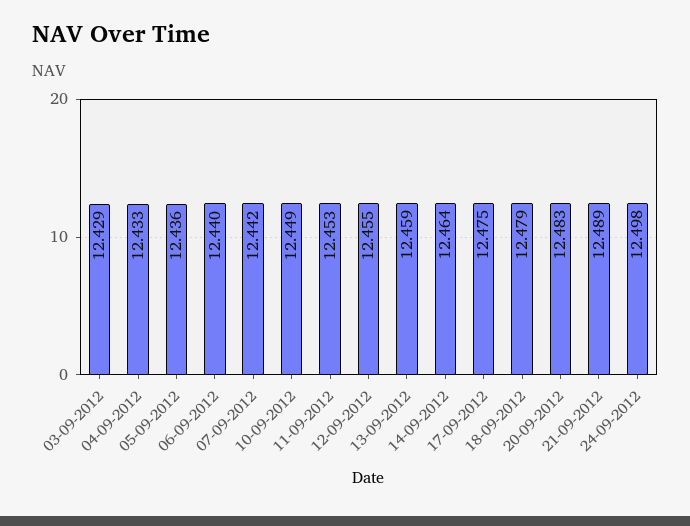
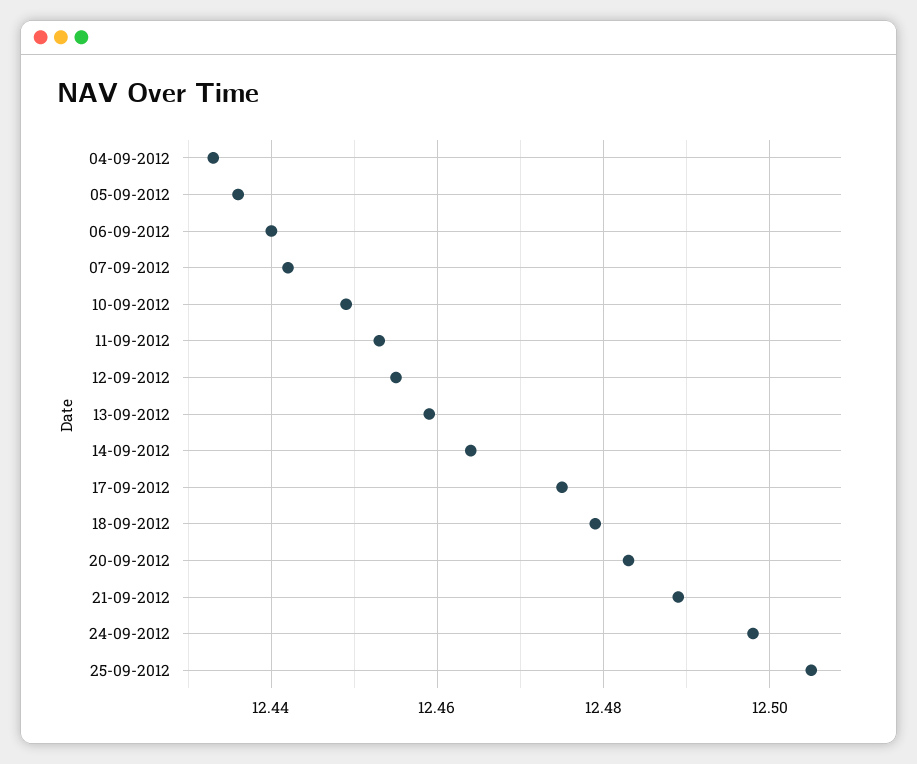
03-09-2012: 12.429 -> none
25-09-2012: none -> 12.505

